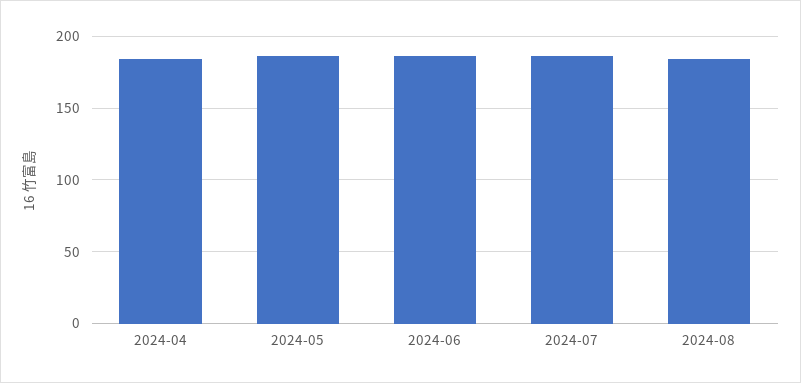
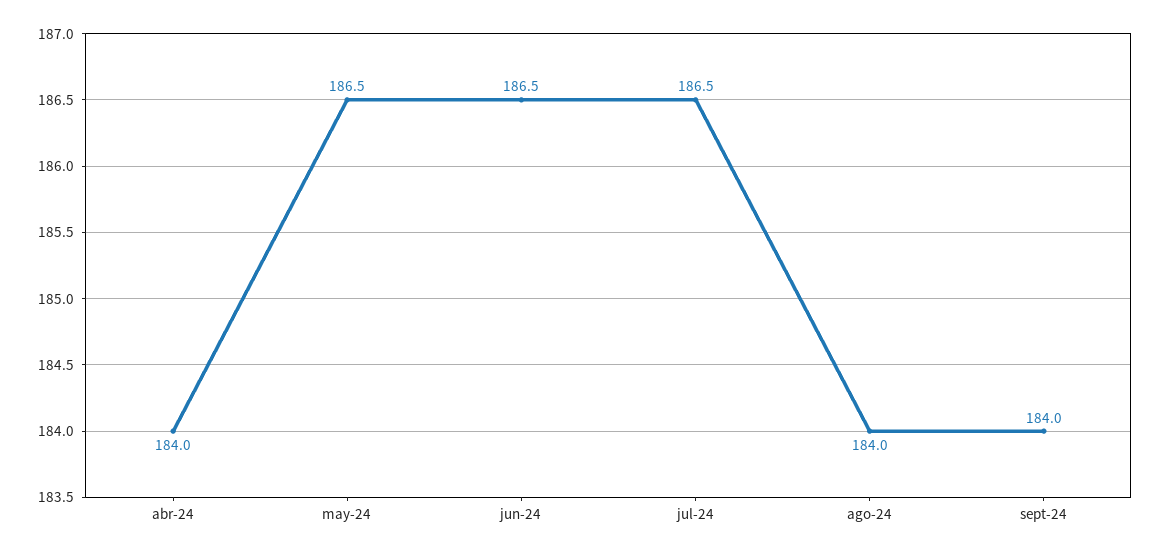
sept-24: none -> 184

